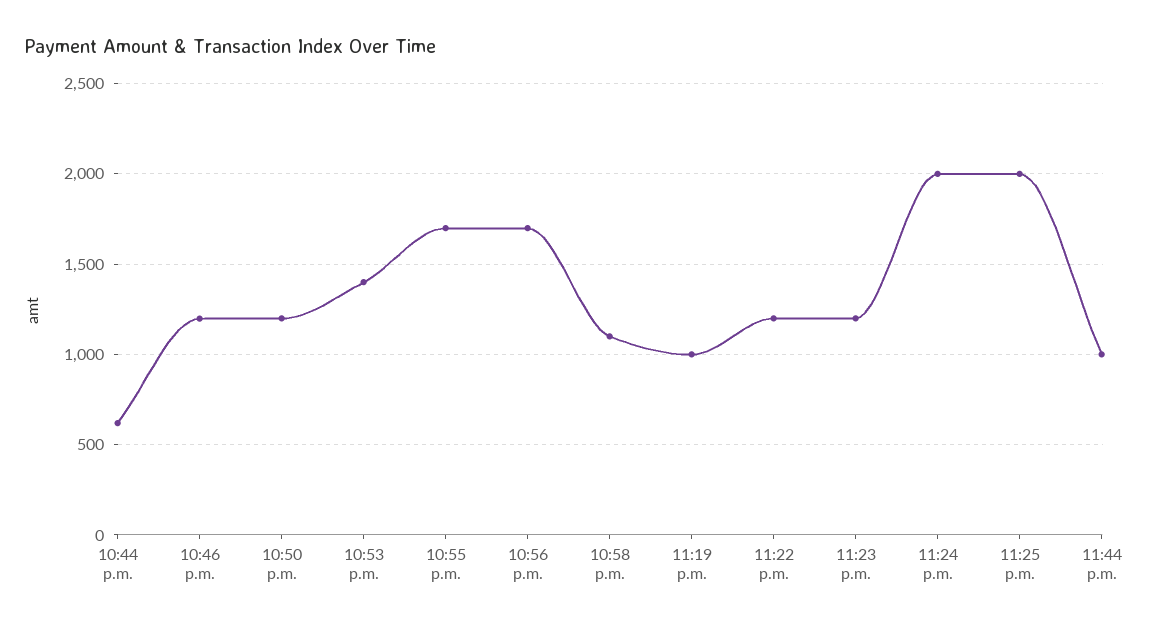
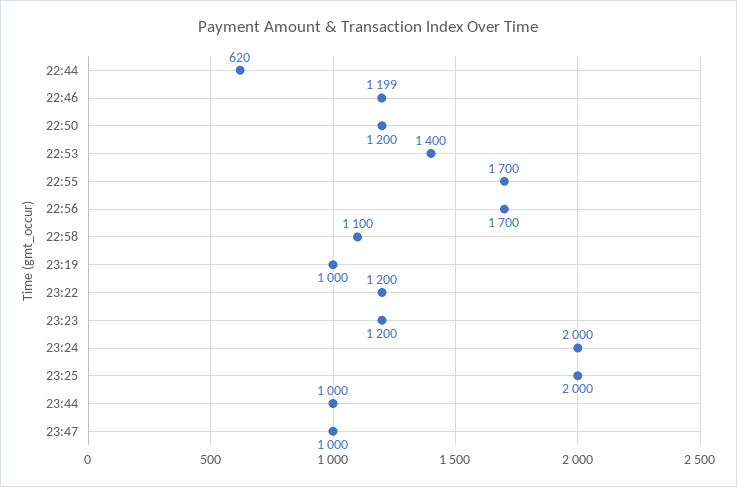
23:47: none -> 1000

